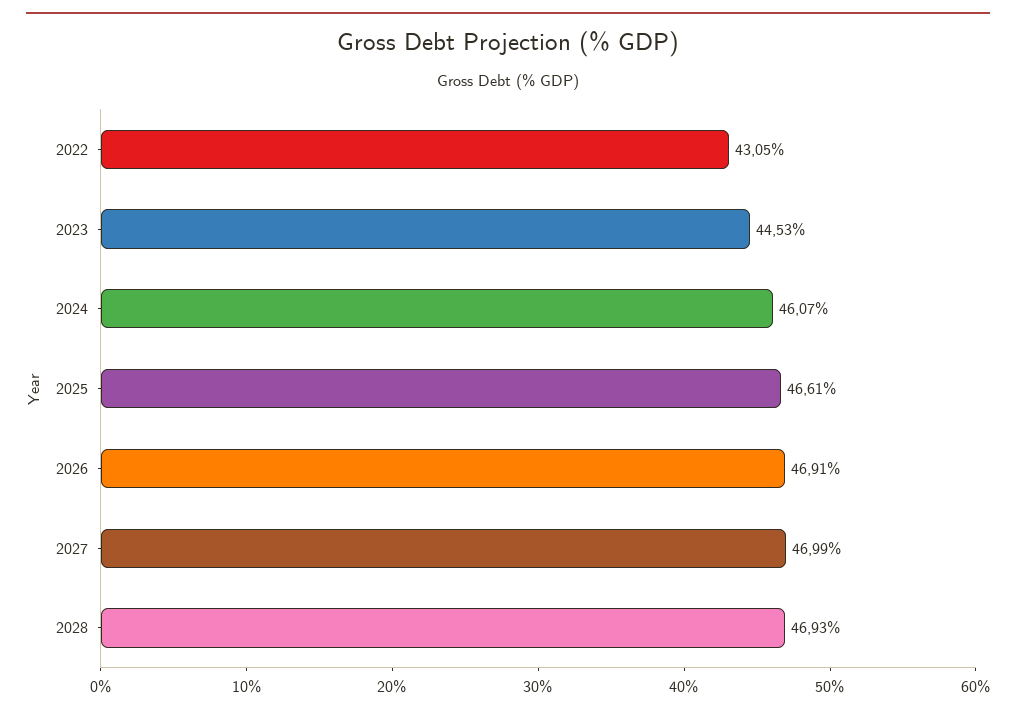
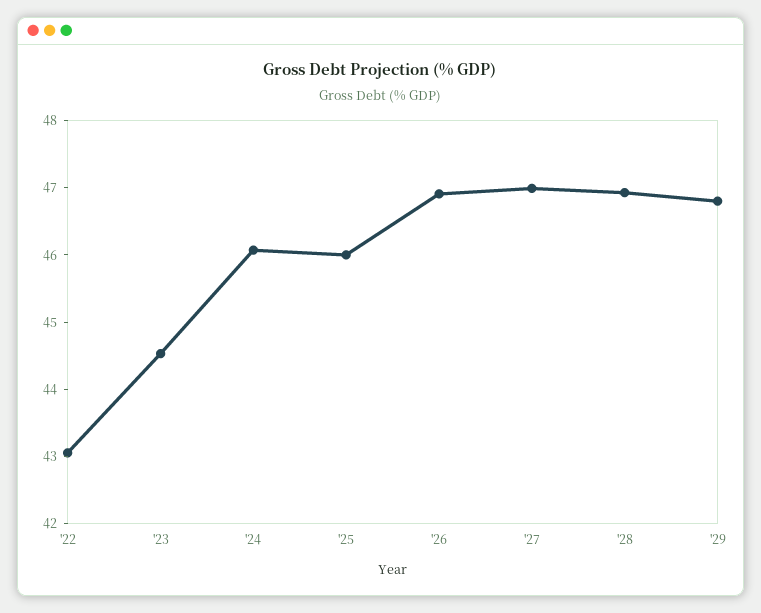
2025: 46.61 -> 46
'29: none -> 46.8

